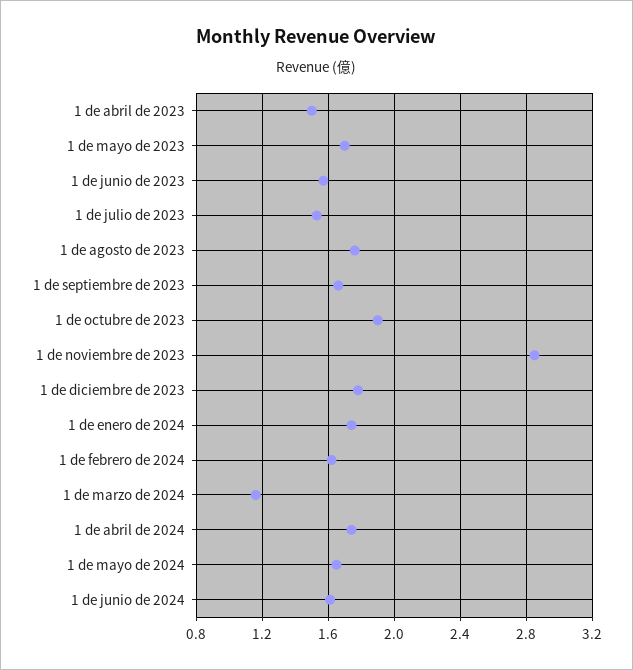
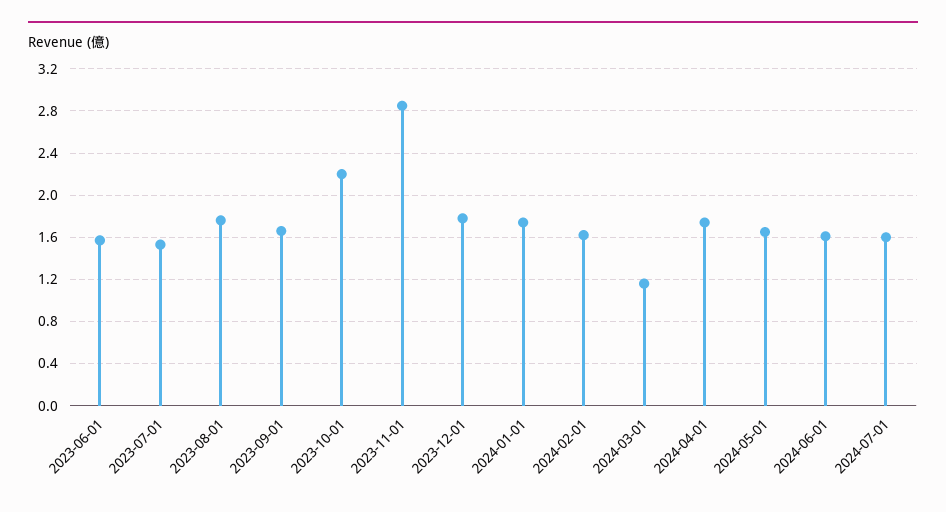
1 de abril de 2023: 1.5 -> none
1 de mayo de 2023: 1.7 -> none
1 de octubre de 2023: 1.9 -> 2.2
2024-07-01: none -> 1.6

